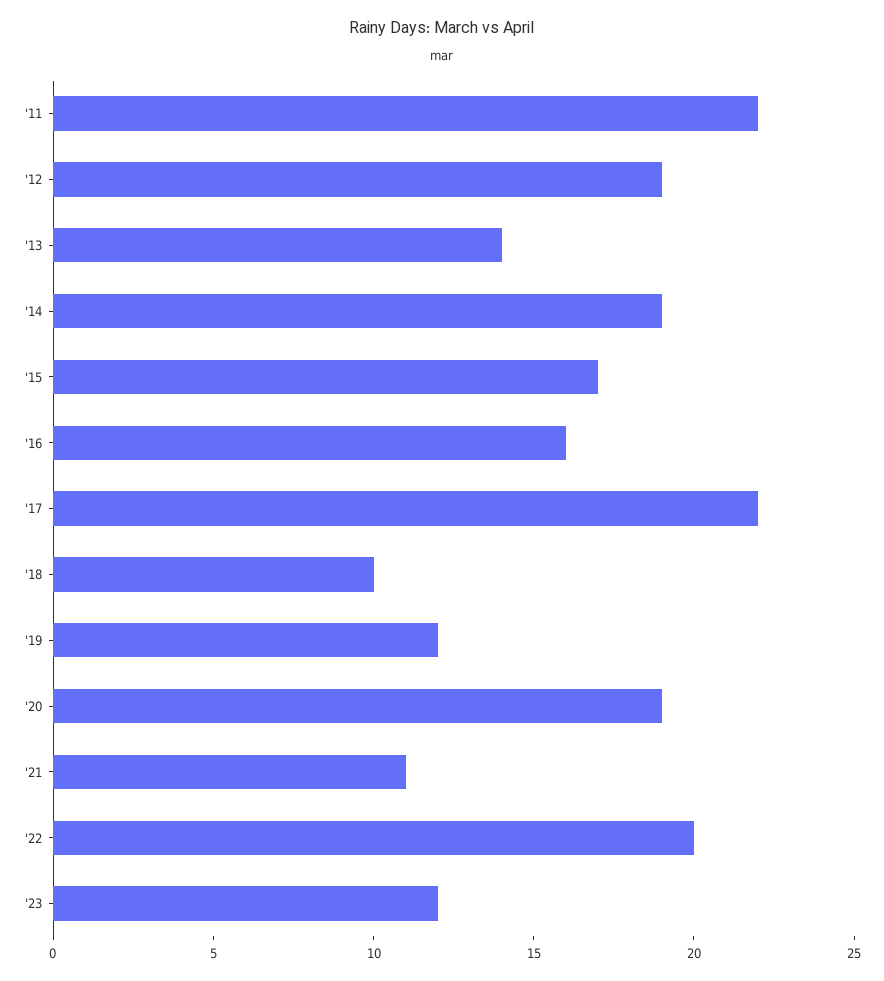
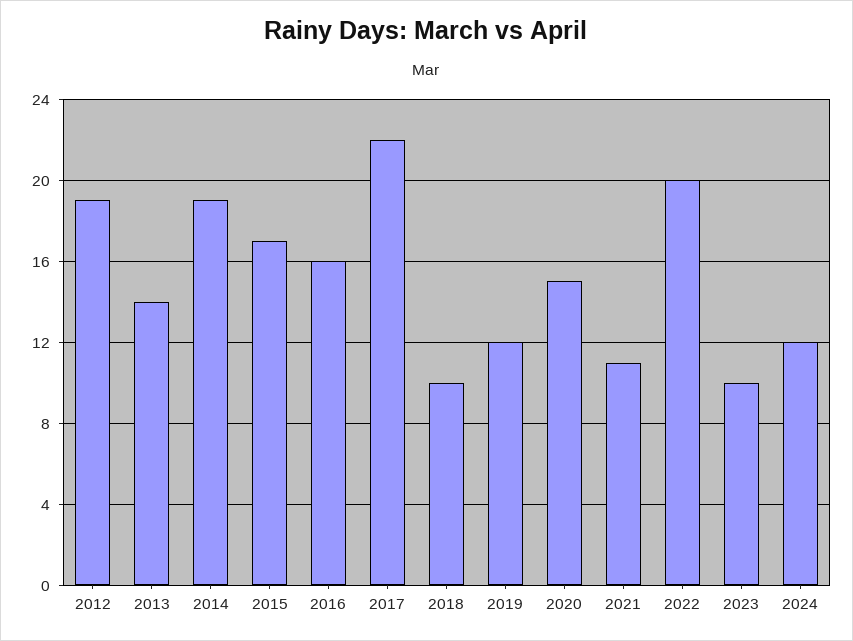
'11: 22 -> none
'20: 19 -> 15
'23: 12 -> 10
2024: none -> 12

